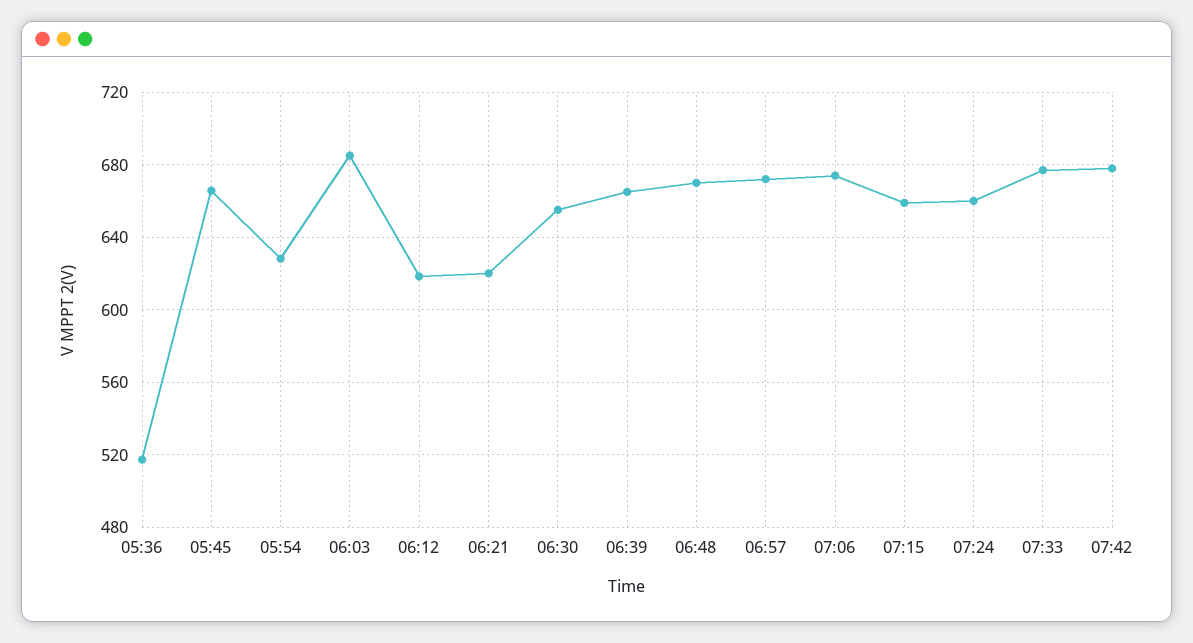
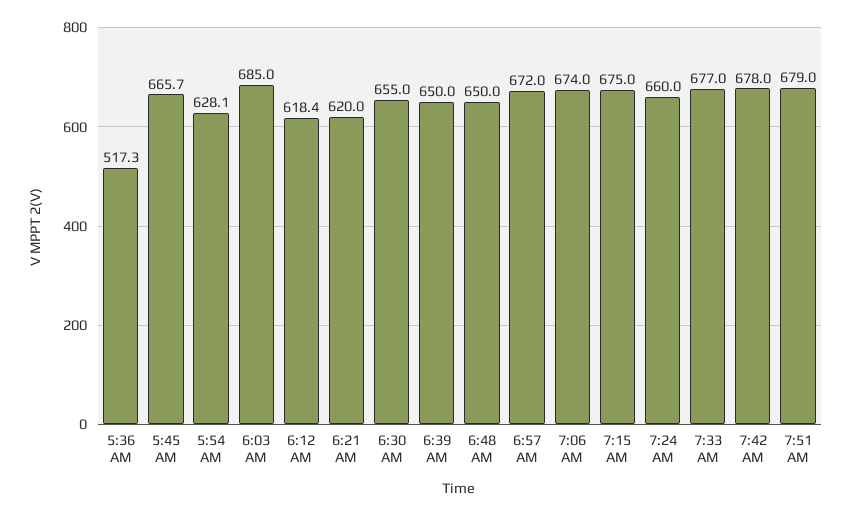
06:39: 665 -> 650
06:48: 670 -> 650
07:15: 660 -> 675
7:51 AM: none -> 679

